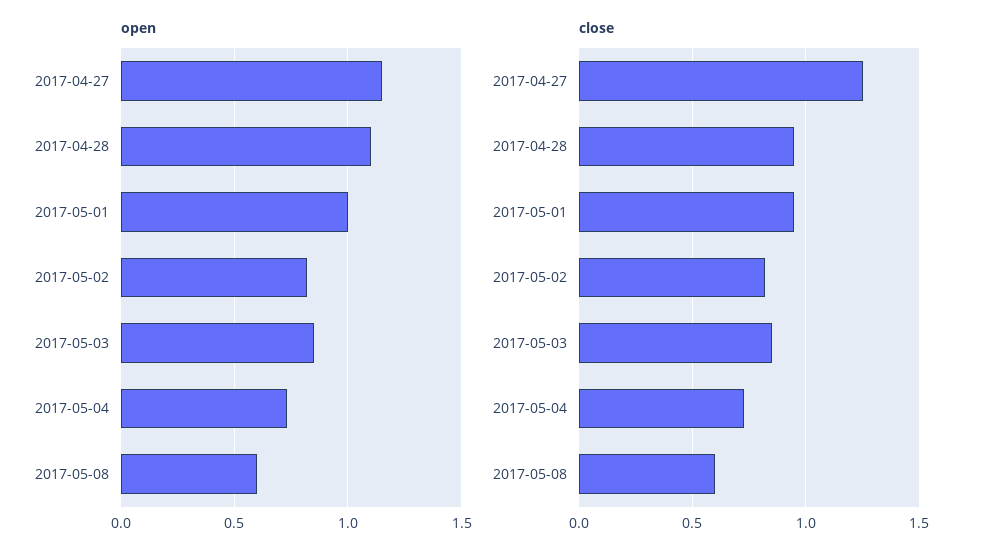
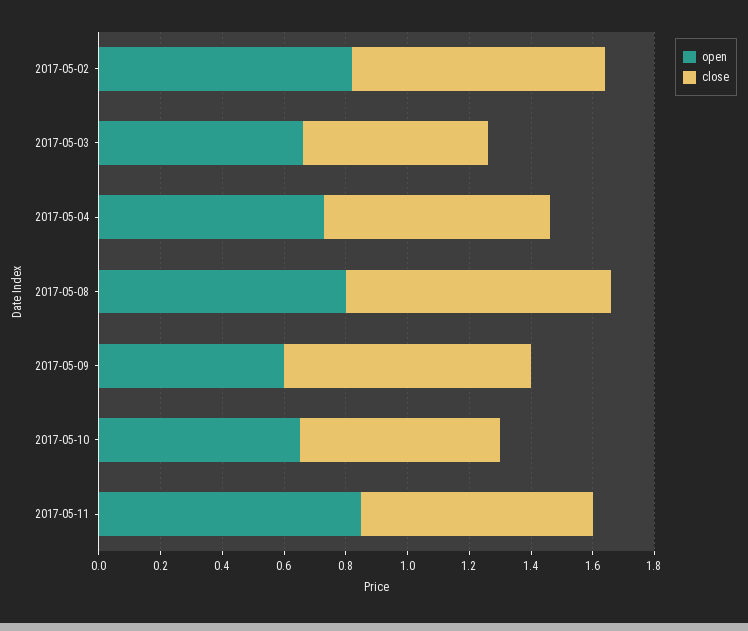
open, 2017-04-27: 1.15 -> none
open, 2017-04-28: 1.1 -> none
open, 2017-05-01: 1 -> none
open, 2017-05-03: 0.85 -> 0.65
open, 2017-05-08: 0.6 -> 0.8
close, 2017-04-27: 1.25 -> none
close, 2017-04-28: 0.95 -> none
close, 2017-05-01: 0.95 -> none
close, 2017-05-03: 0.85 -> 0.6
close, 2017-05-08: 0.6 -> 0.85
open, 2017-05-09: none -> 0.6
close, 2017-05-09: none -> 0.8
open, 2017-05-10: none -> 0.65
close, 2017-05-10: none -> 0.65
open, 2017-05-11: none -> 0.85
close, 2017-05-11: none -> 0.75

